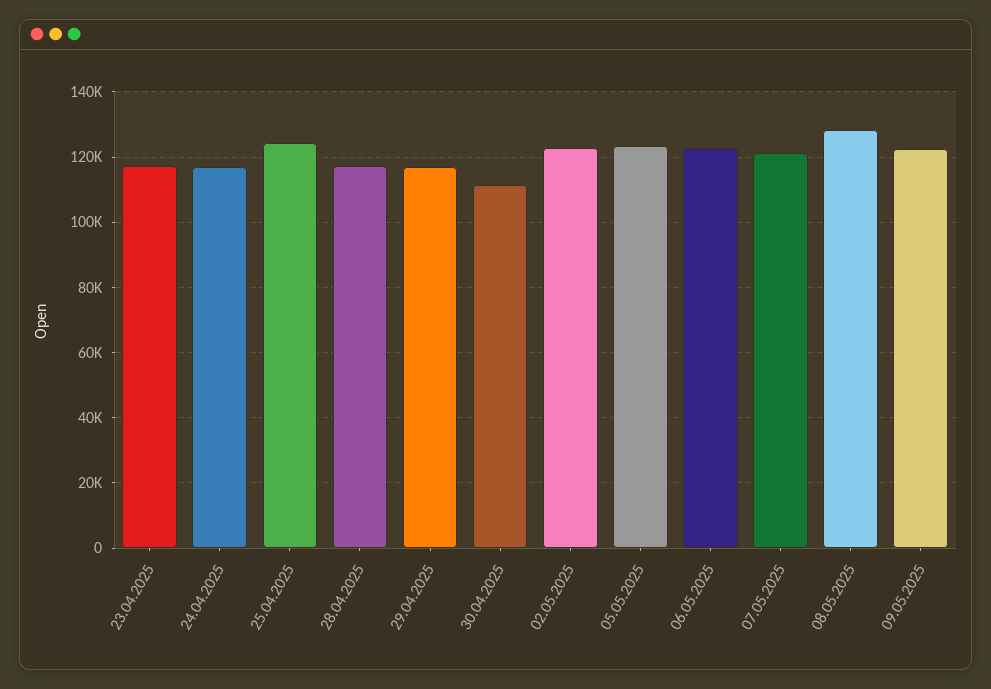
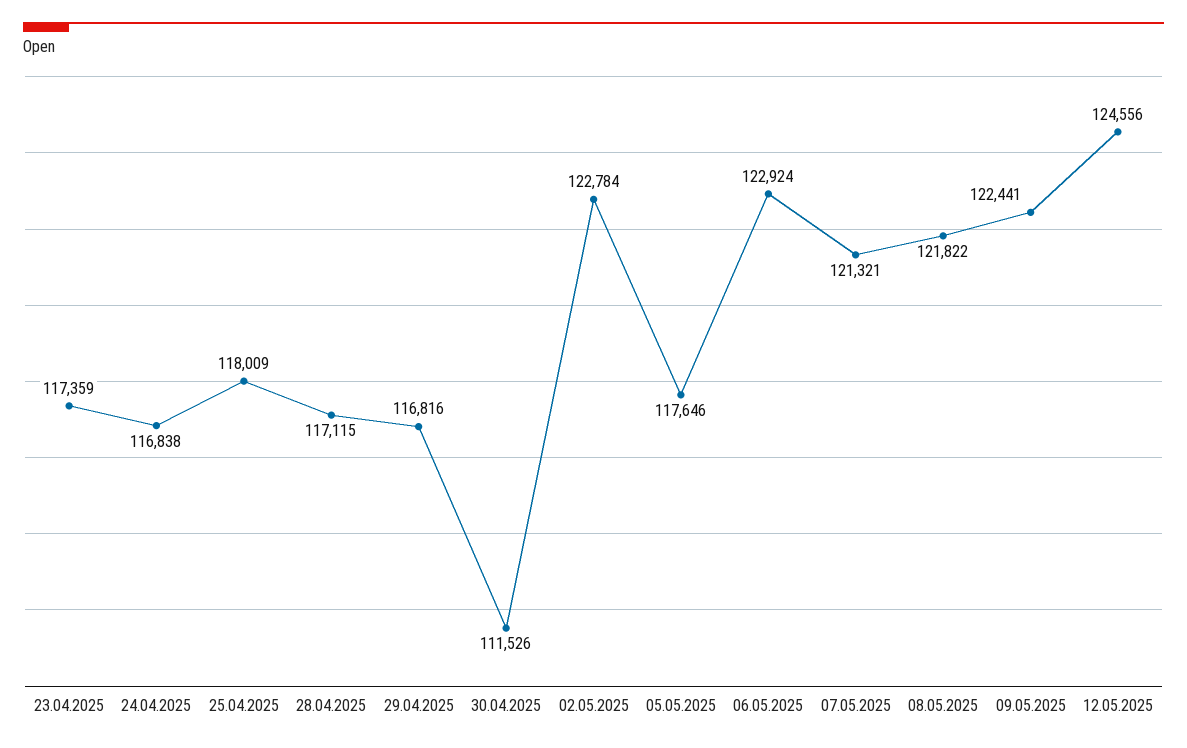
25.04.2025: 124000 -> 118009
05.05.2025: 124000 -> 117646
08.05.2025: 128000 -> 121822
12.05.2025: none -> 124556

